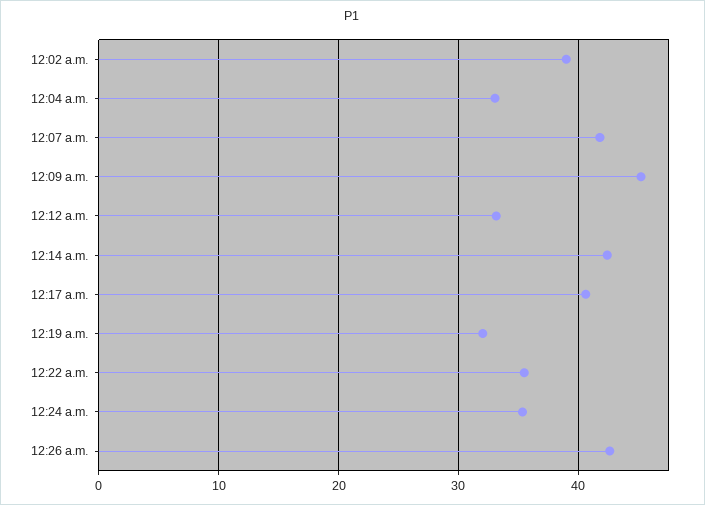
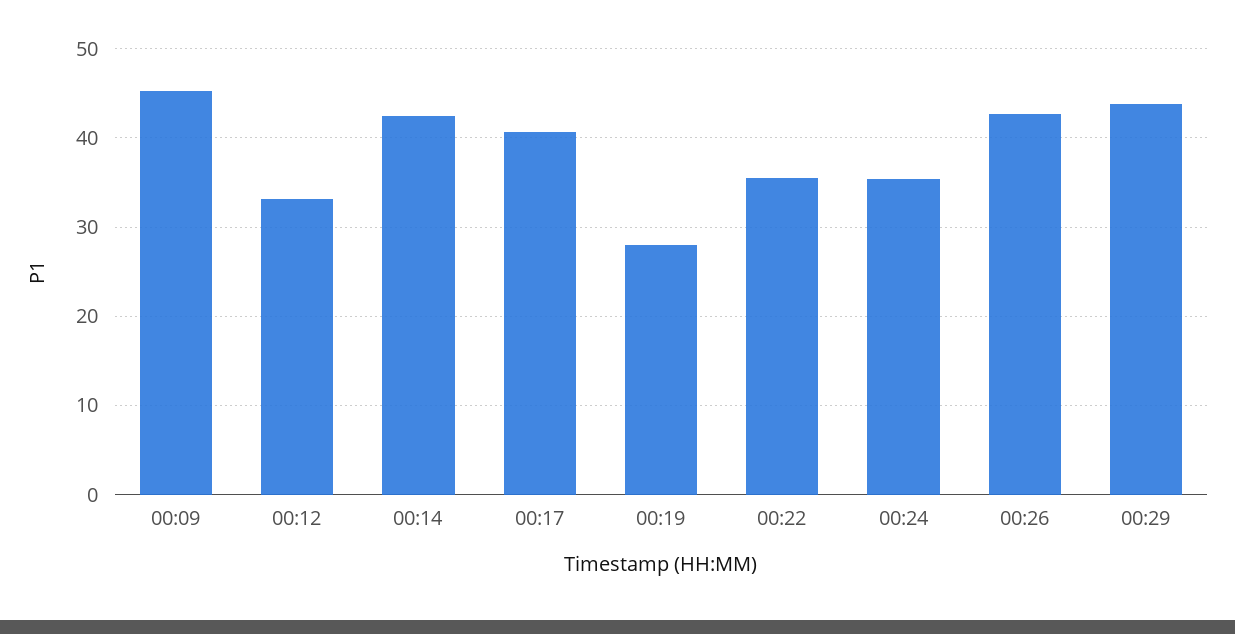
12:02 a.m.: 39 -> none
12:04 a.m.: 33 -> none
12:07 a.m.: 42 -> none
12:19 a.m.: 32 -> 28
00:29: none -> 44

